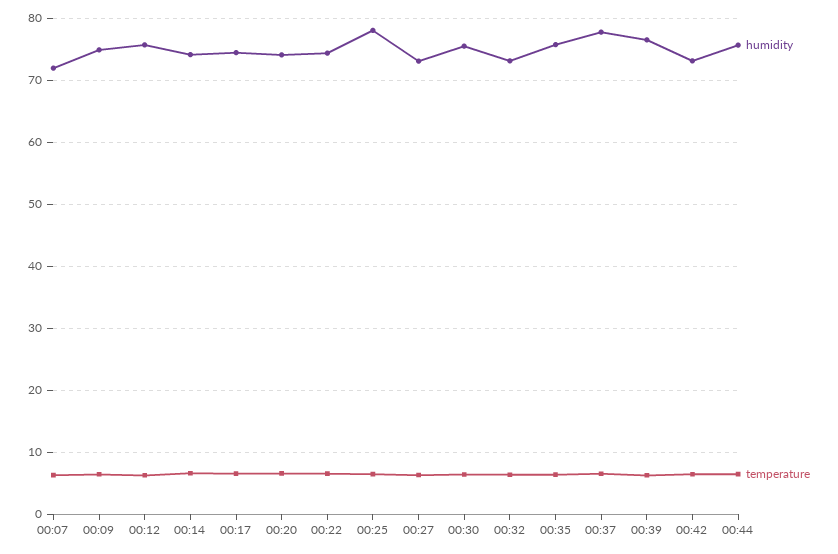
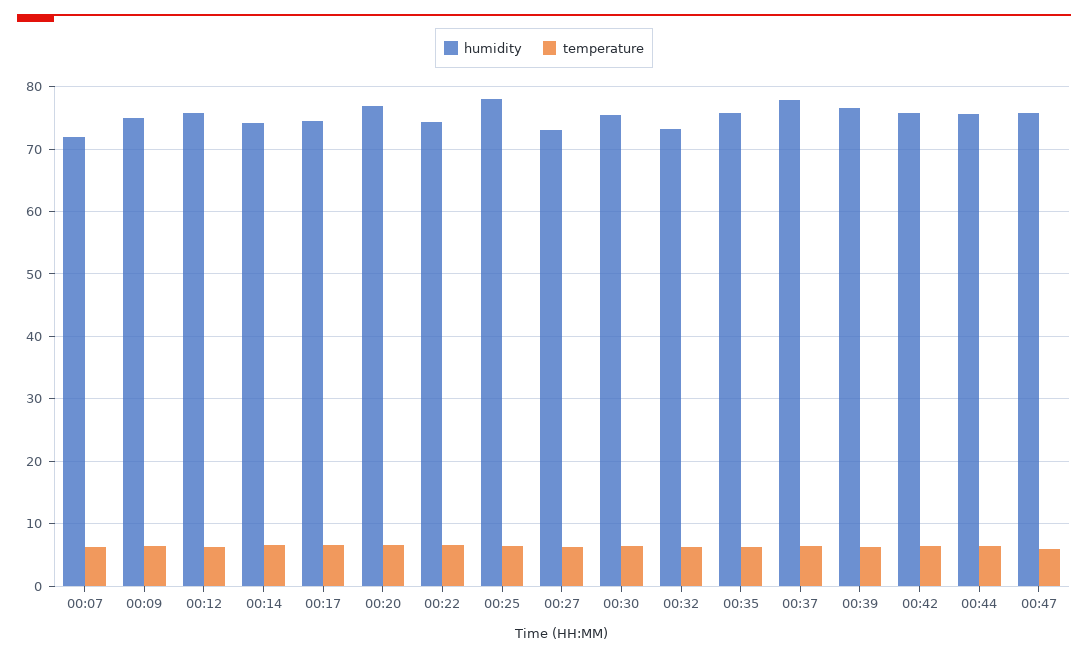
humidity, 00:20: 74 -> 77
humidity, 00:42: 73 -> 76
humidity, 00:47: none -> 76
temperature, 00:47: none -> 6

